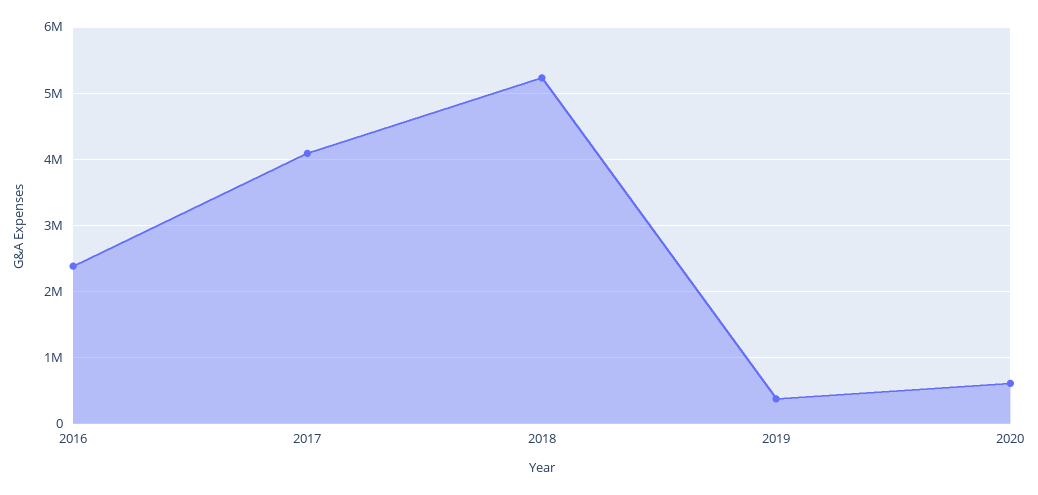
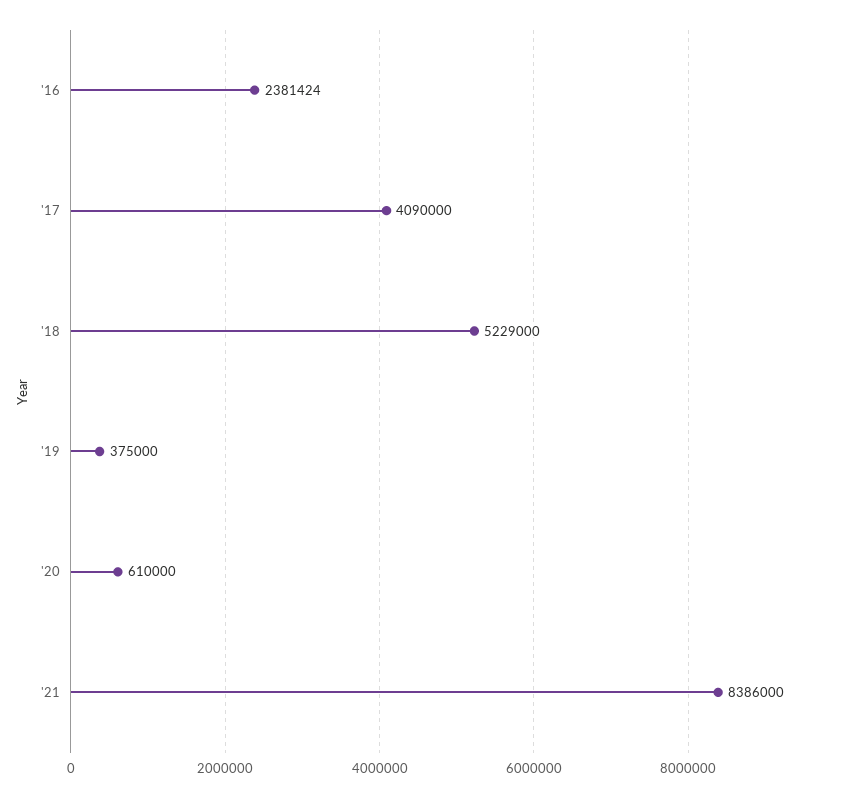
'21: none -> 8386000

